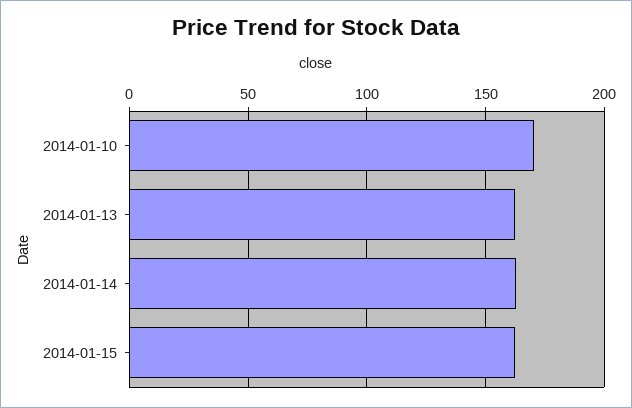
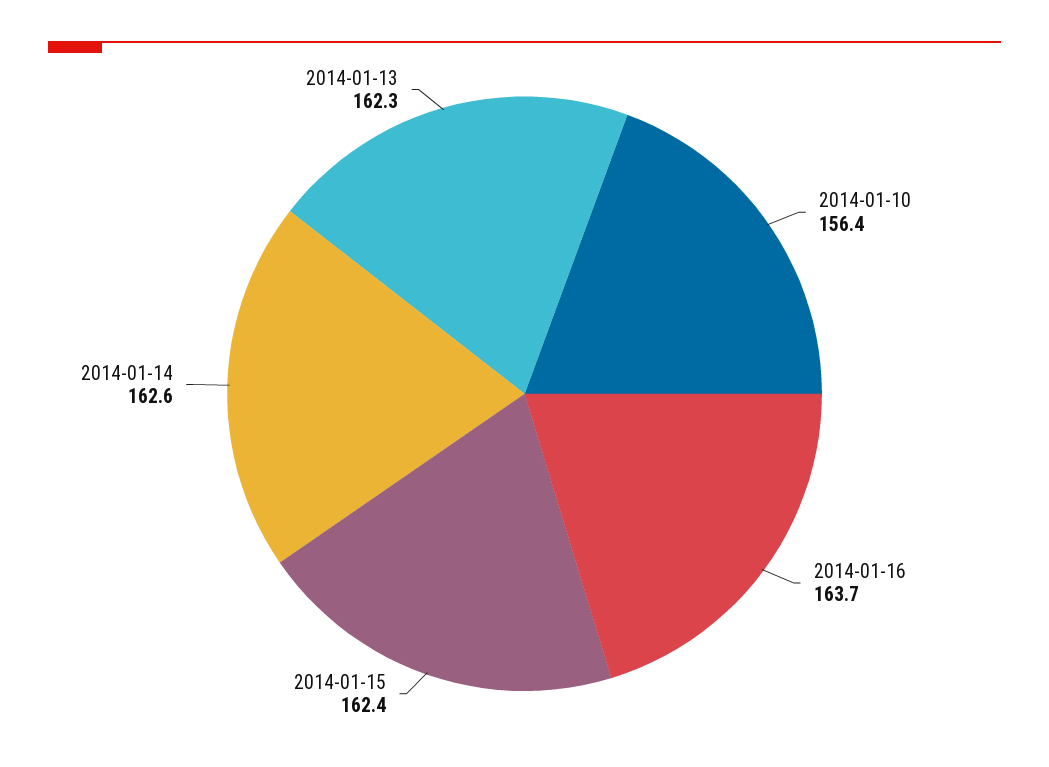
2014-01-10: 170 -> 156.4
2014-01-16: none -> 163.7

